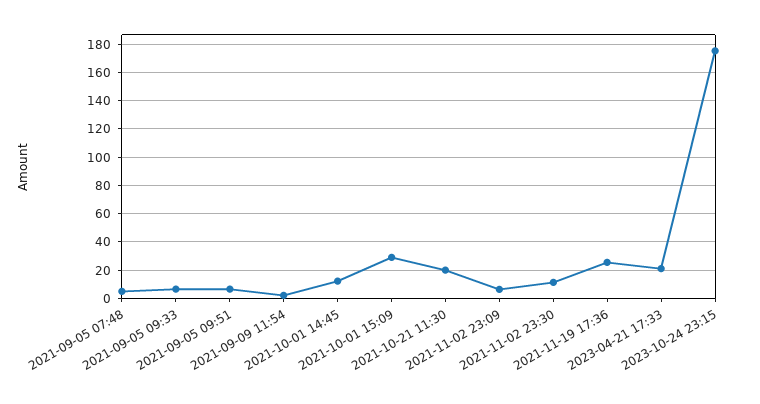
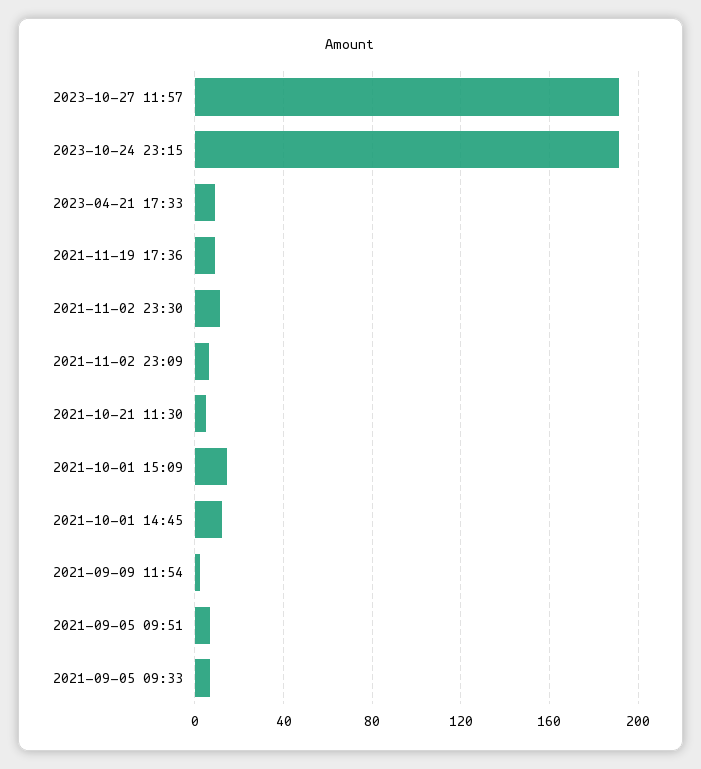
2021-09-05 07:48: 5 -> none
2021-10-01 15:09: 30 -> 15
2021-10-21 11:30: 20 -> 5
2021-11-19 17:36: 25 -> 10
2023-04-21 17:33: 20 -> 10
2023-10-24 23:15: 175 -> 190
2023-10-27 11:57: none -> 190

